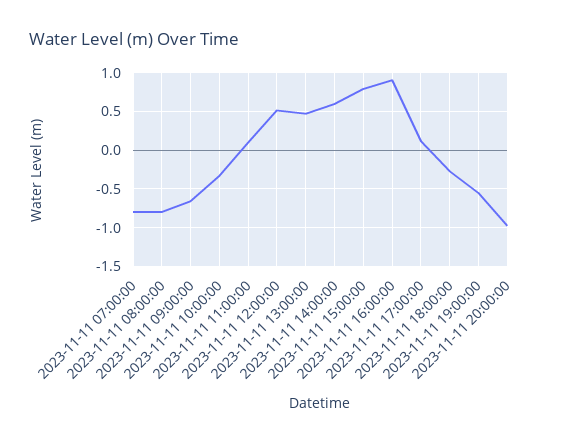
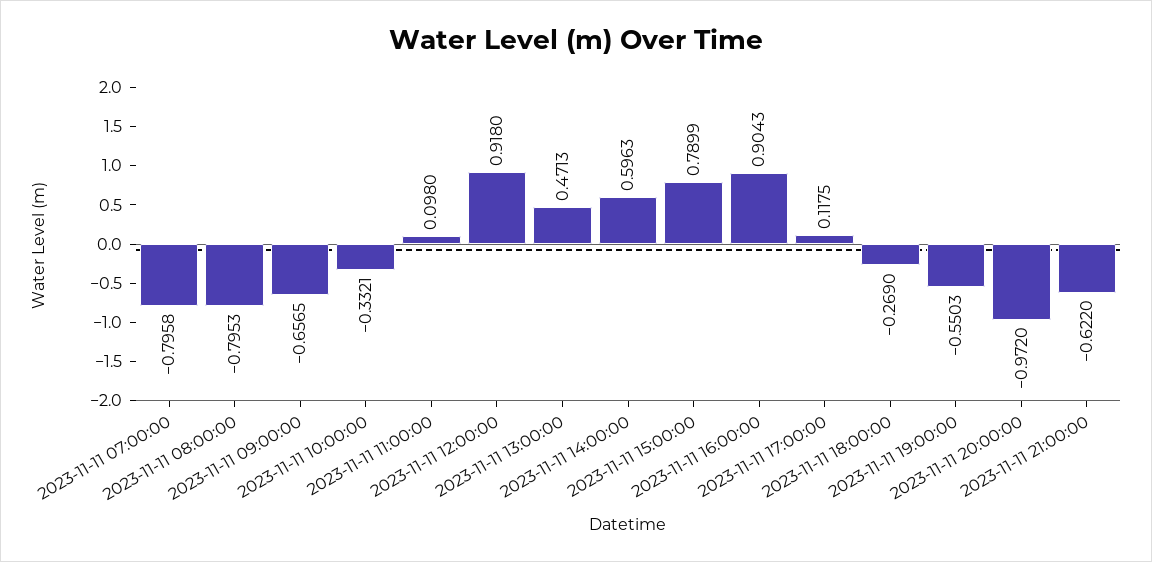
2023-11-11 12:00:00: 0.5 -> 0.918
2023-11-11 21:00:00: none -> -0.622

